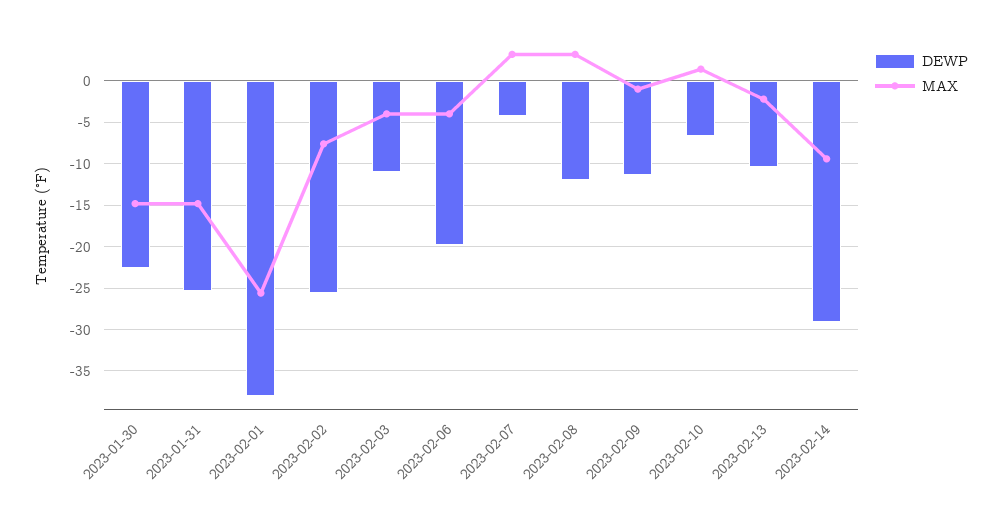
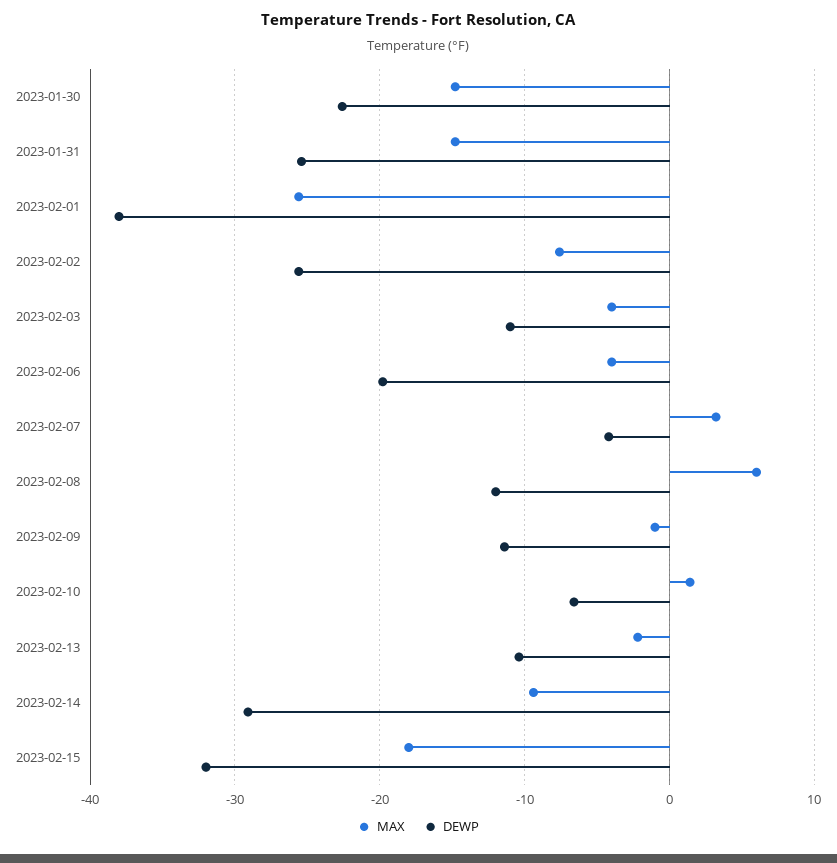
MAX, 2023-02-08: 3 -> 6
MAX, 2023-02-15: none -> -18
DEWP, 2023-02-15: none -> -32

